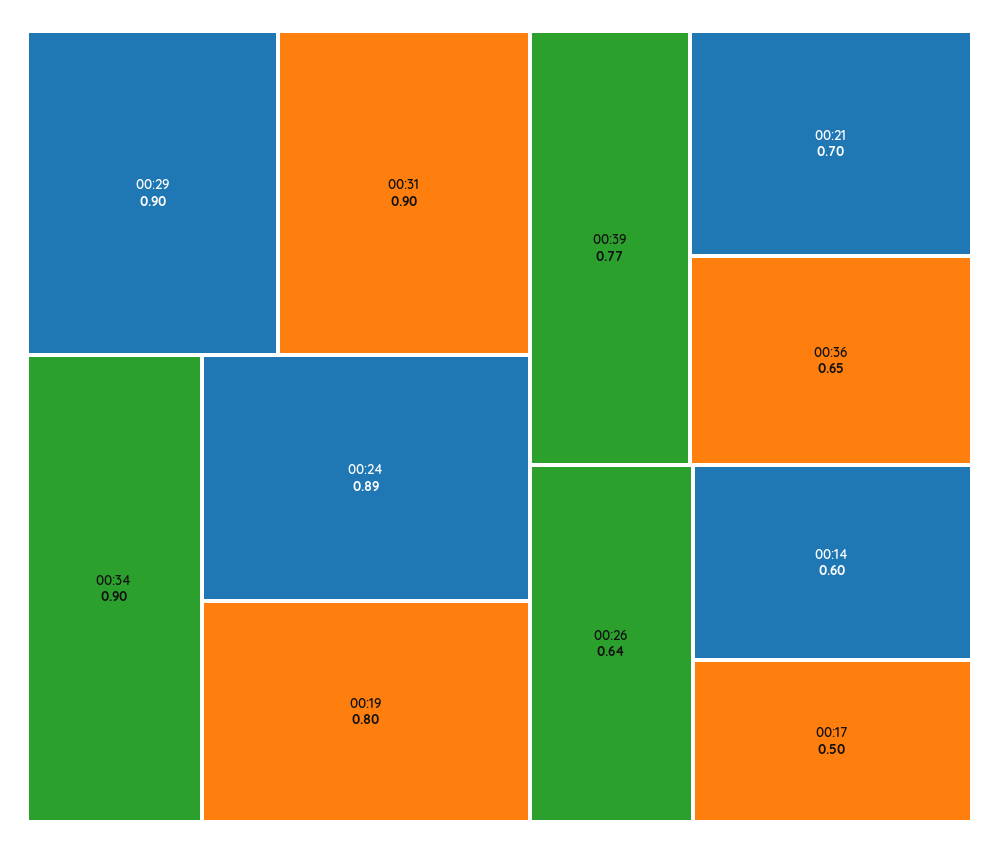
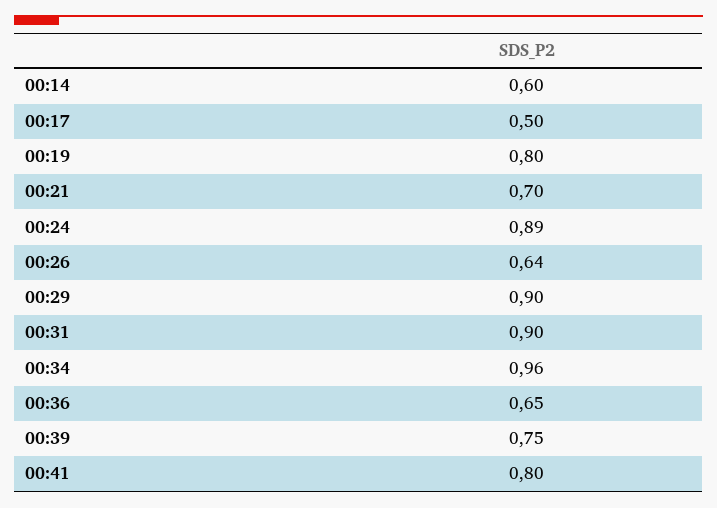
00:34: 0.9 -> 0.96
00:39: 0.77 -> 0.75
00:41: none -> 0.8

